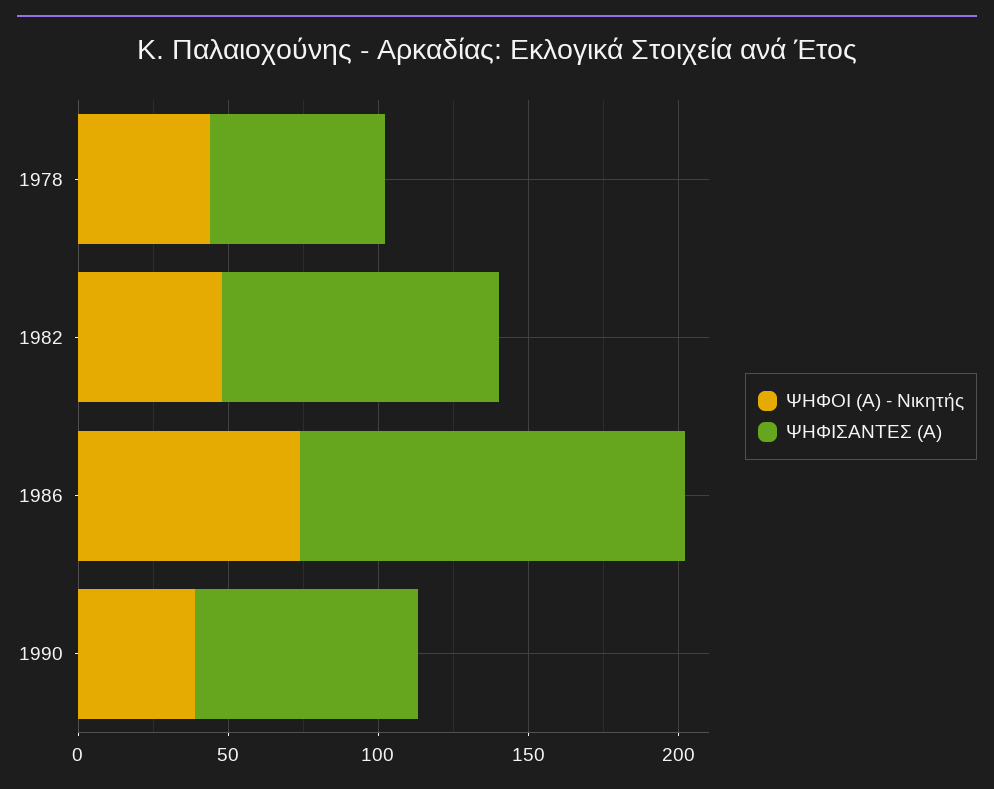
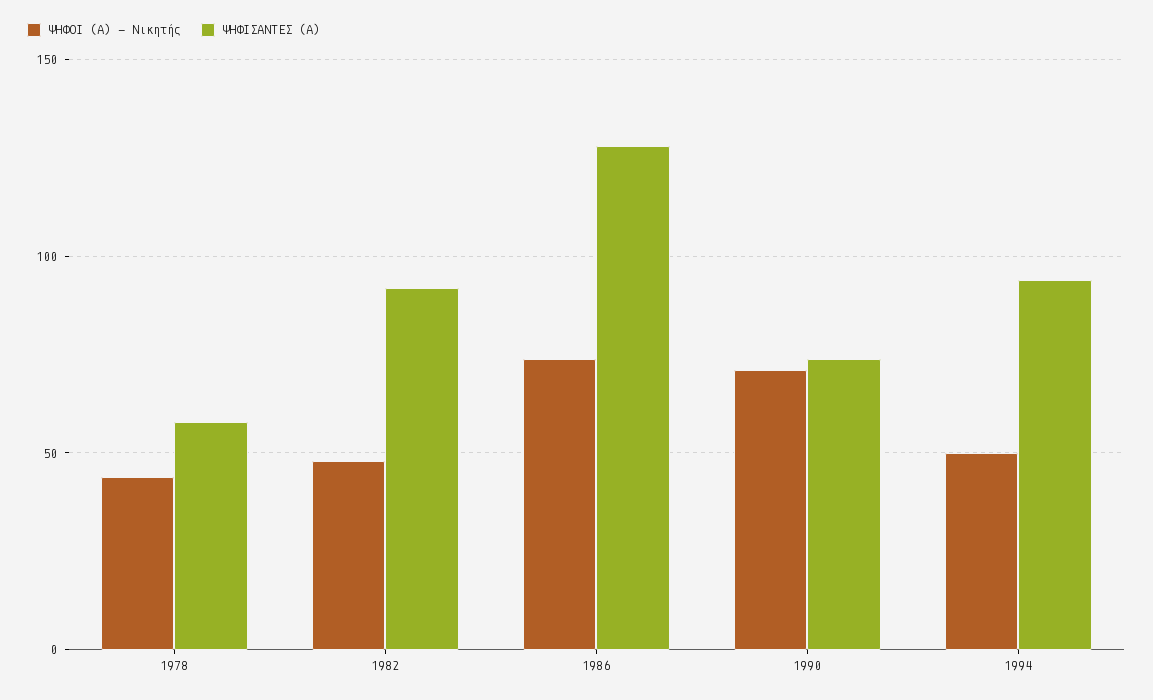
ΨΗΦΟΙ (Α) - Νικητής, 1990: 40 -> 70
ΨΗΦΟΙ (Α) - Νικητής, 1994: none -> 50
ΨΗΦΙΣΑΝΤΕΣ (Α), 1994: none -> 95

